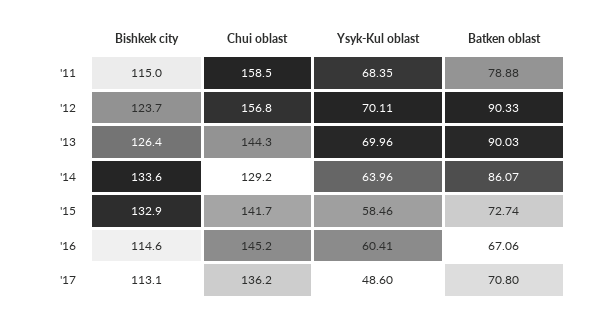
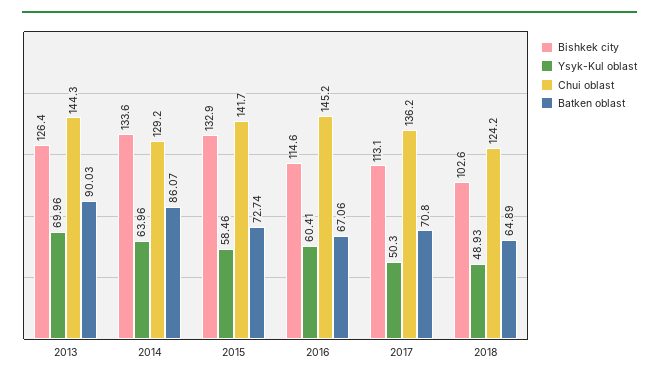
Bishkek city, '11: 115 -> none
Chui oblast, '11: 158.5 -> none
Ysyk-Kul oblast, '11: 68.35 -> none
Batken oblast, '11: 78.88 -> none
Bishkek city, '12: 123.7 -> none
Chui oblast, '12: 156.8 -> none
Ysyk-Kul oblast, '12: 70.11 -> none
Batken oblast, '12: 90.33 -> none
Ysyk-Kul oblast, '17: 48.6 -> 50.3
Bishkek city, 2018: none -> 102.6
Ysyk-Kul oblast, 2018: none -> 48.93
Chui oblast, 2018: none -> 124.2
Batken oblast, 2018: none -> 64.89

